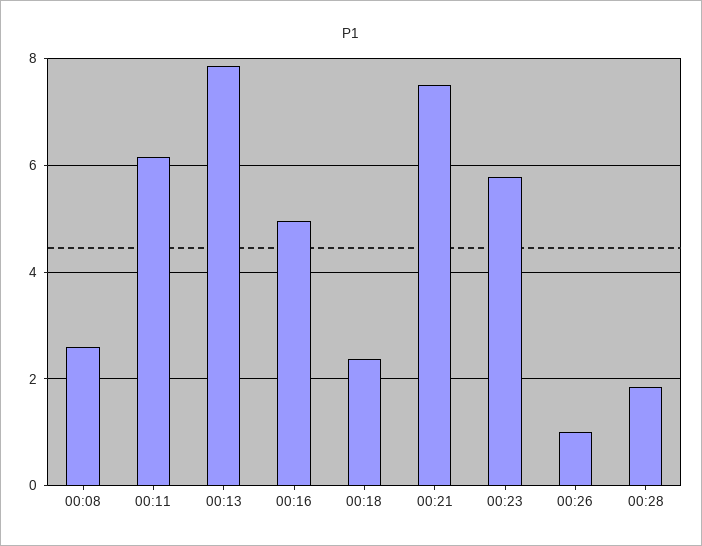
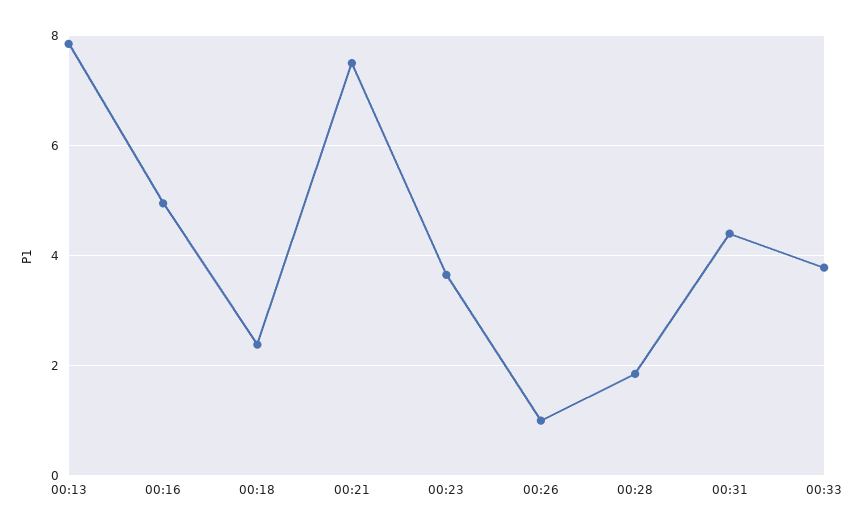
00:08: 2.6 -> none
00:11: 6.2 -> none
00:23: 5.8 -> 3.6
00:31: none -> 4.4
00:33: none -> 3.8

